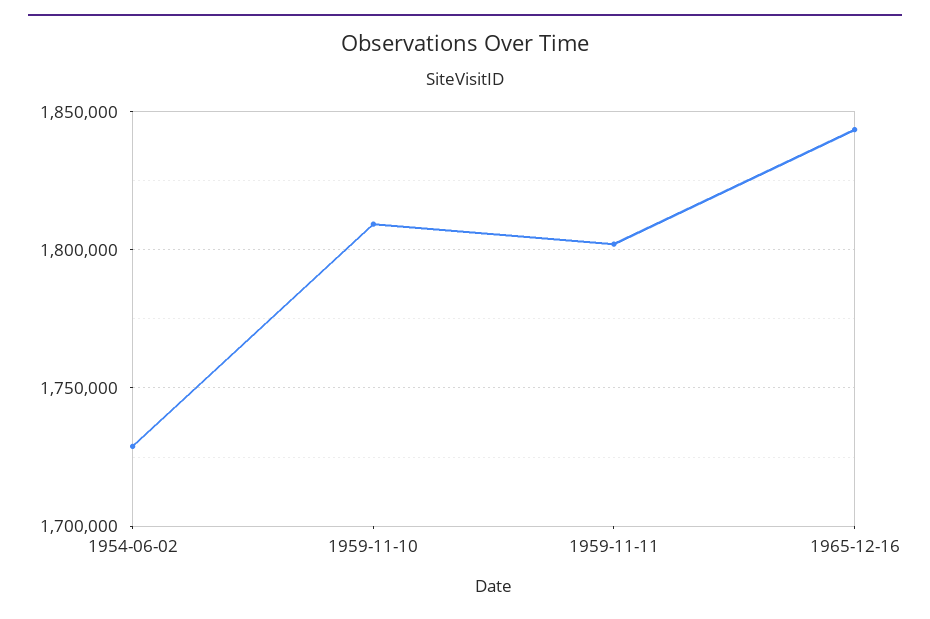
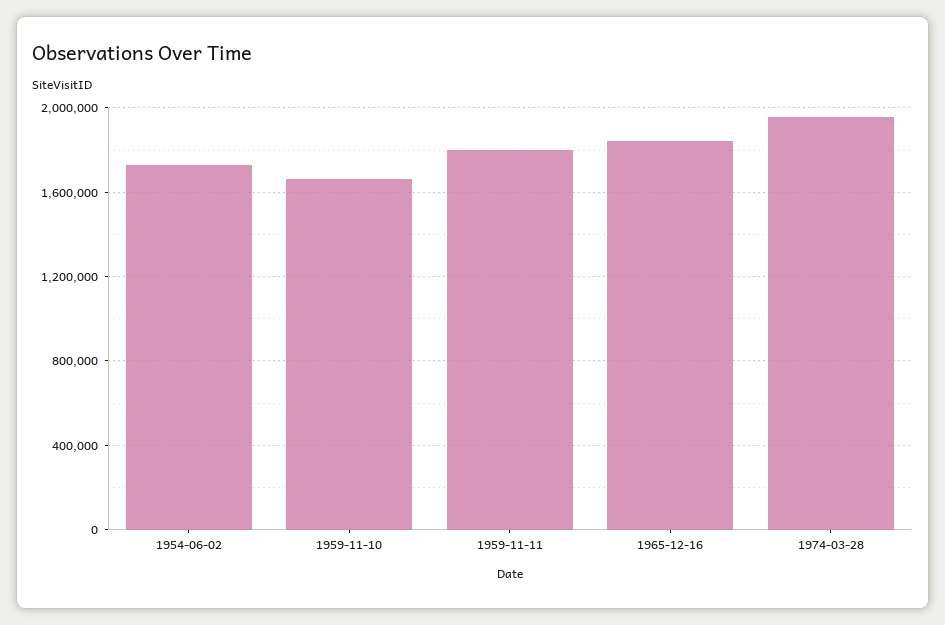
1959-11-10: 1810000 -> 1650000
1974-03-28: none -> 1950000

